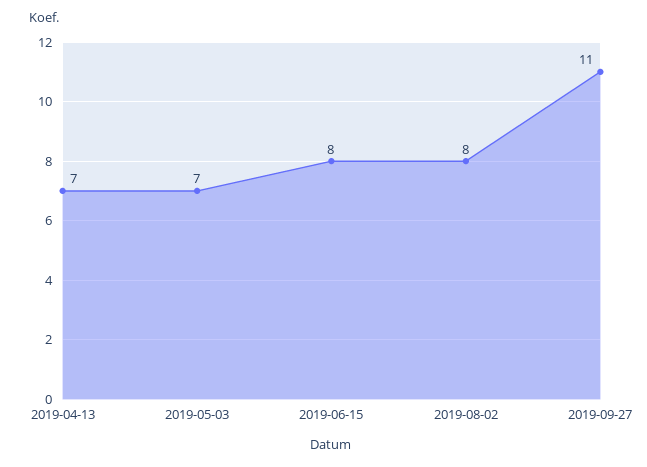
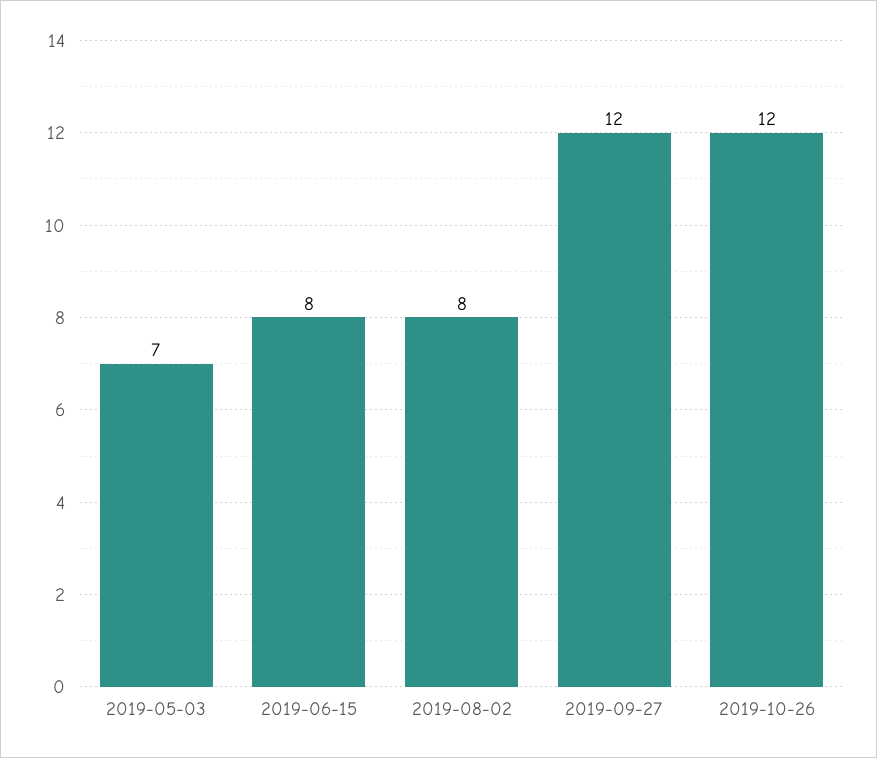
2019-04-13: 7 -> none
2019-09-27: 11 -> 12
2019-10-26: none -> 12

